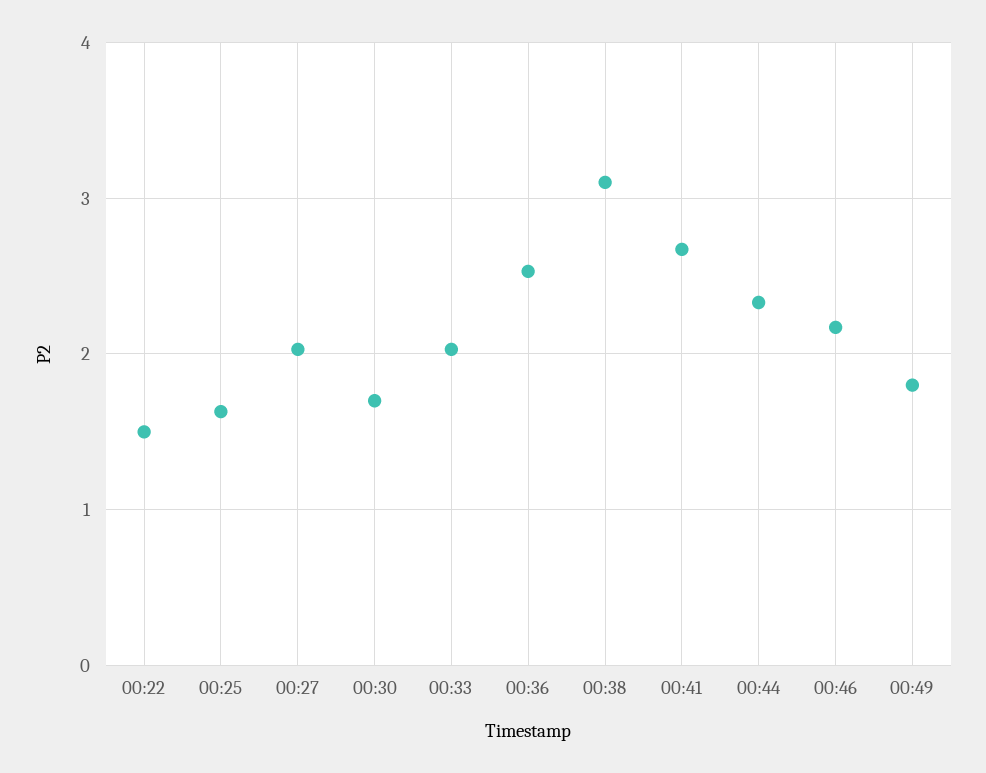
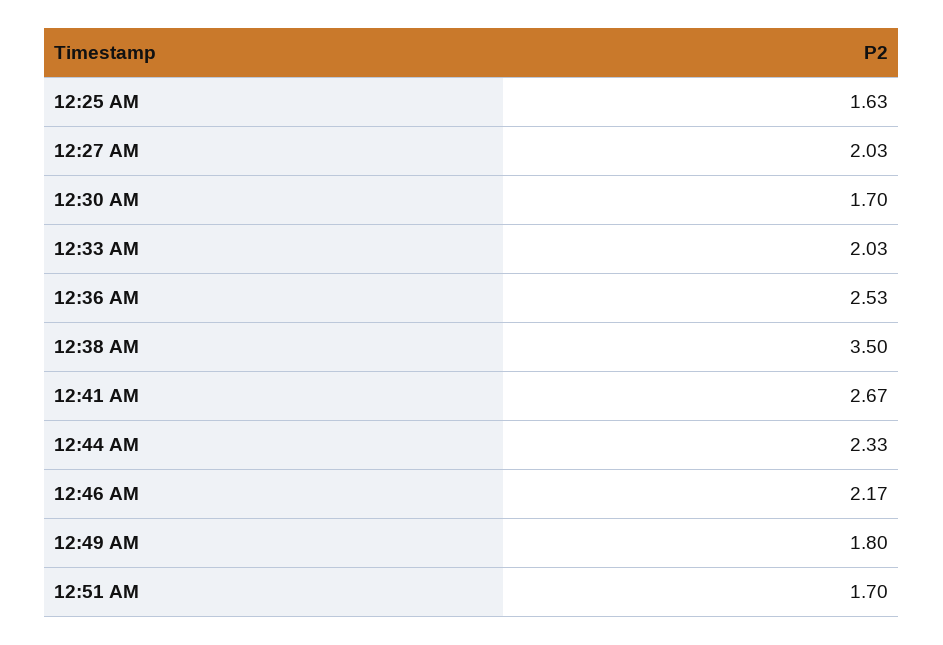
00:22: 1.5 -> none
00:38: 3.1 -> 3.5
12:51 AM: none -> 1.7

